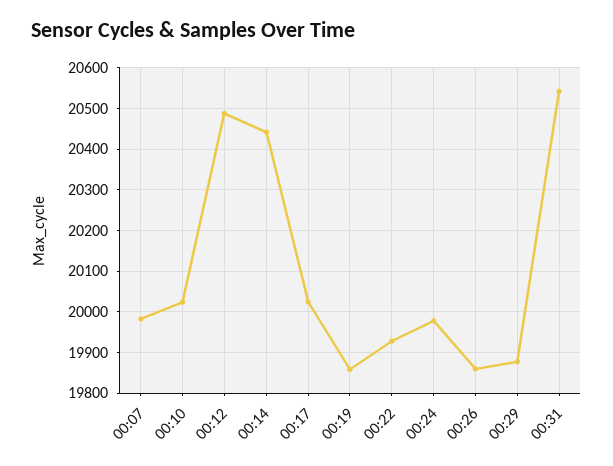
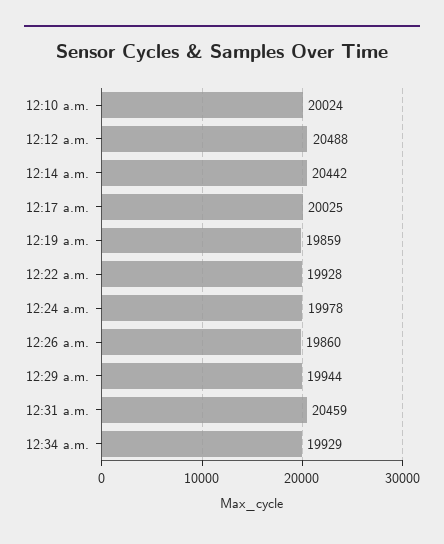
00:07: 19980 -> none
00:29: 19880 -> 19944
00:31: 20540 -> 20459
12:34 a.m.: none -> 19929

